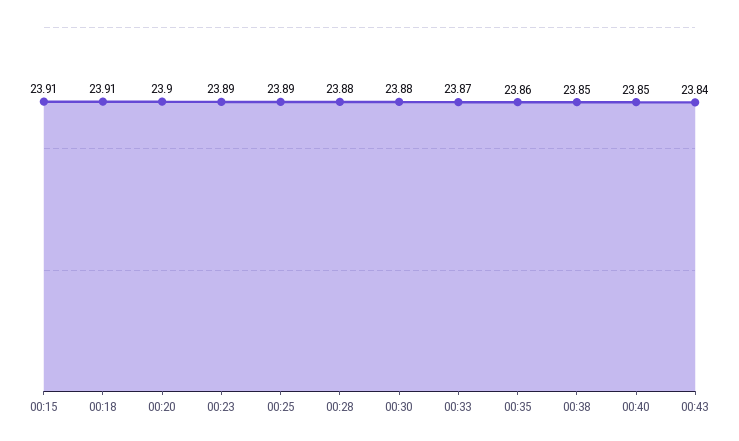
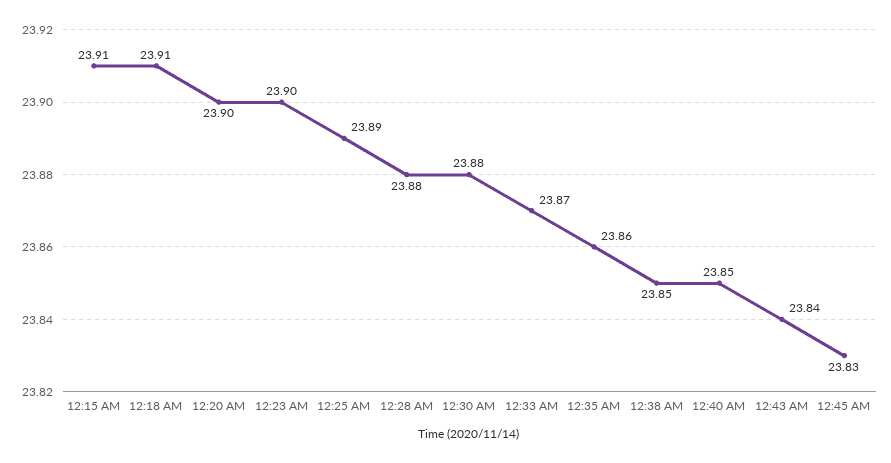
00:23: 23.89 -> 23.9
12:45 AM: none -> 23.83

